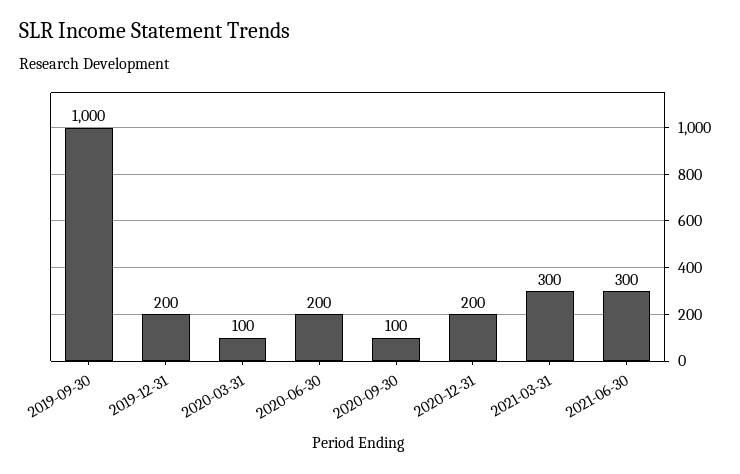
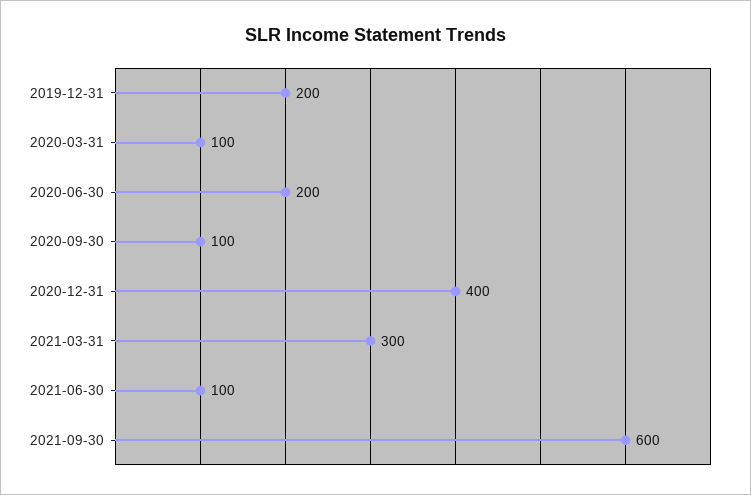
2019-09-30: 1000 -> none
2020-12-31: 200 -> 400
2021-06-30: 300 -> 100
2021-09-30: none -> 600

